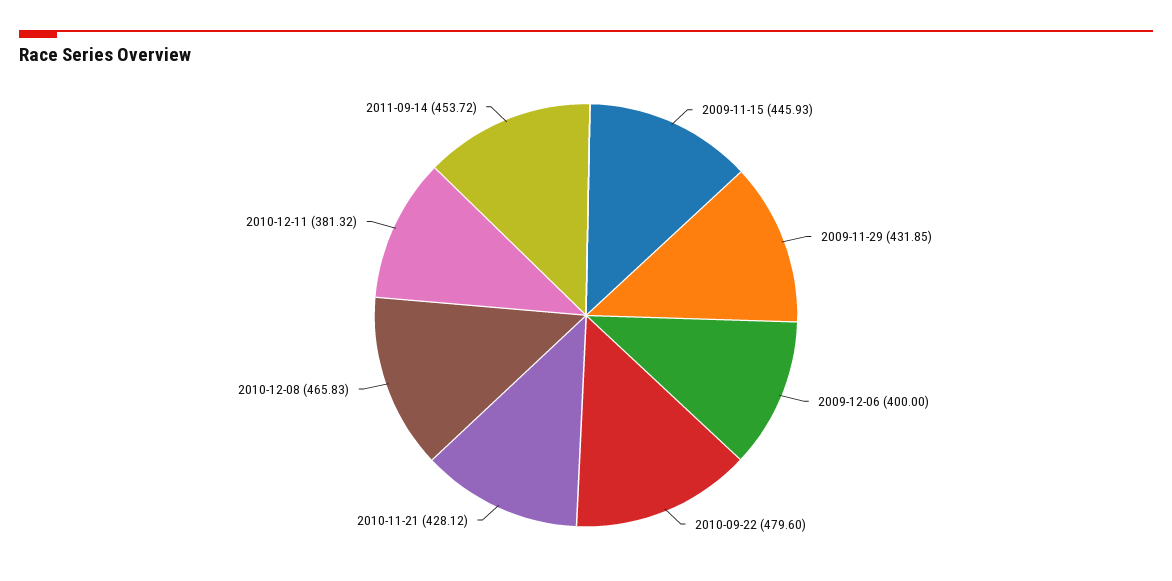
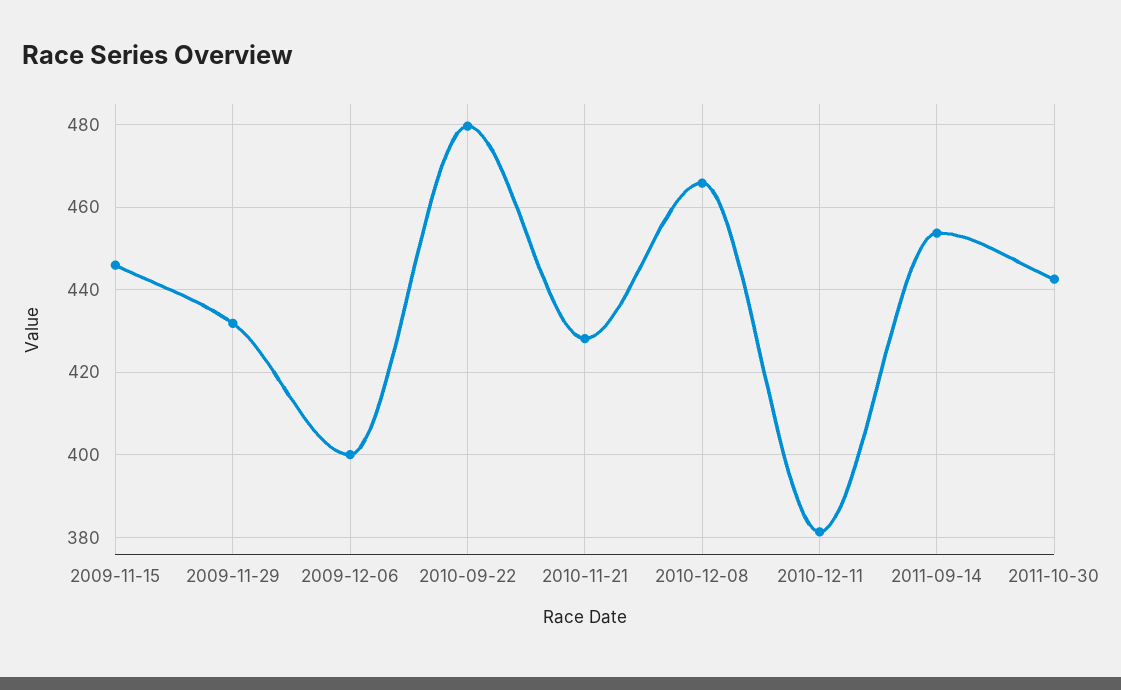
2011-10-30: none -> 442

